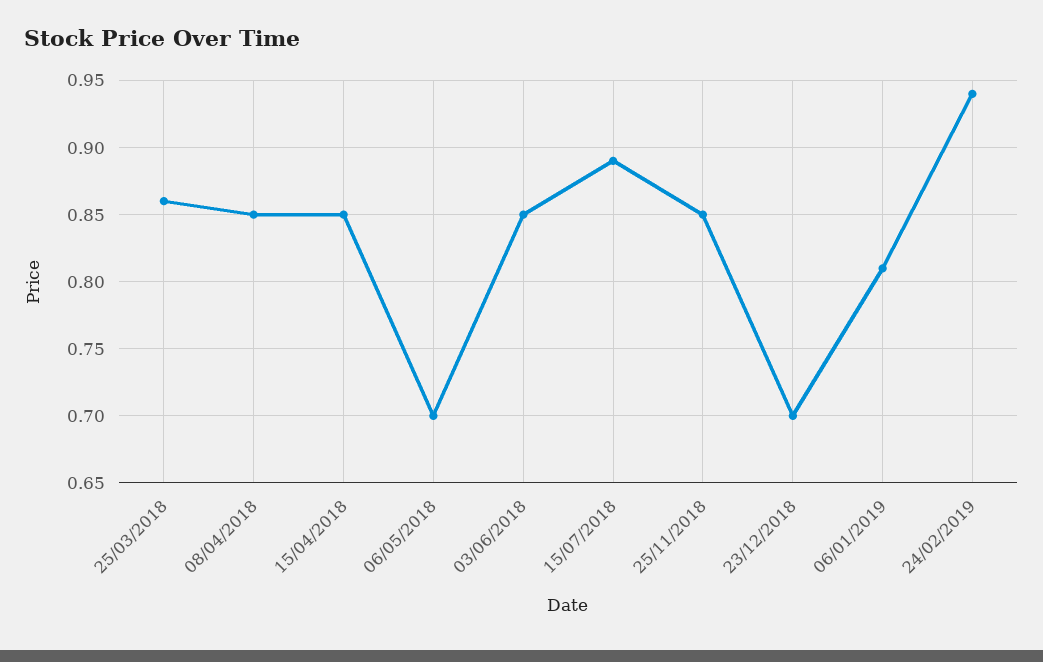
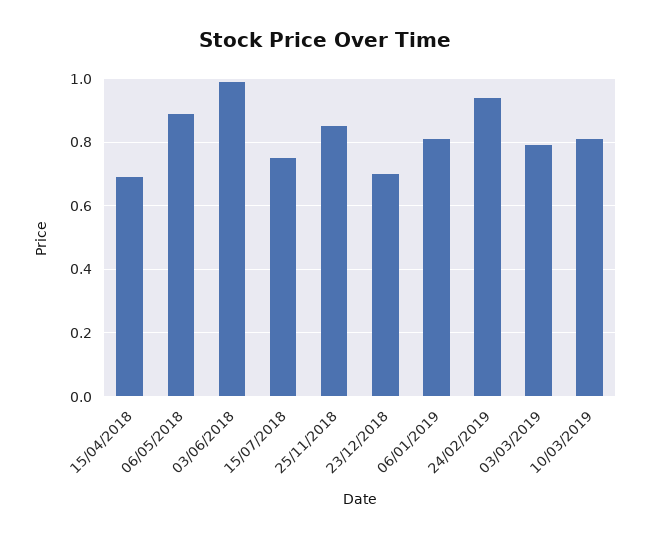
25/03/2018: 0.86 -> none
08/04/2018: 0.85 -> none
15/04/2018: 0.85 -> 0.7
06/05/2018: 0.7 -> 0.9
03/06/2018: 0.85 -> 1
15/07/2018: 0.89 -> 0.75
03/03/2019: none -> 0.8
10/03/2019: none -> 0.8

